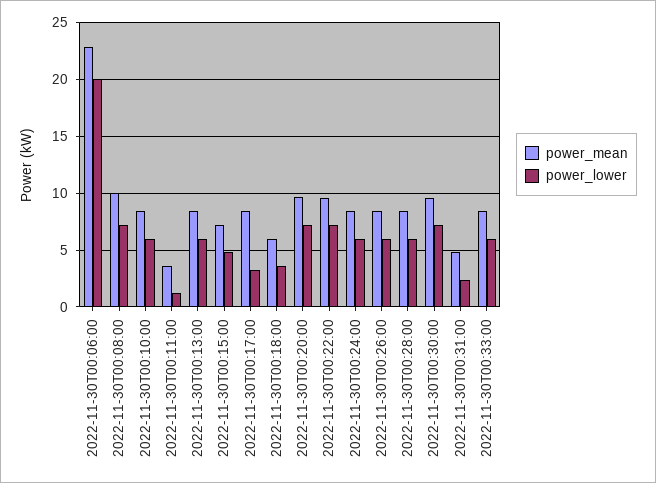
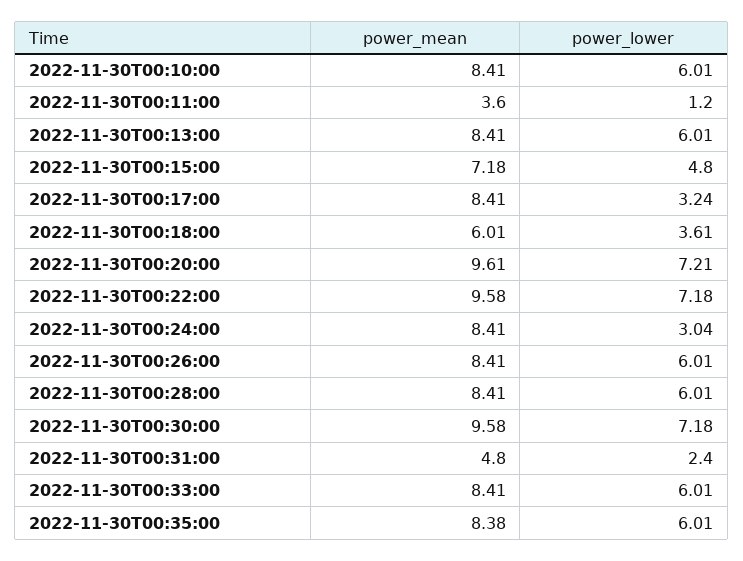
power_mean, 2022-11-30T00:06:00: 23 -> none
power_lower, 2022-11-30T00:06:00: 20 -> none
power_mean, 2022-11-30T00:08:00: 10 -> none
power_lower, 2022-11-30T00:08:00: 7 -> none
power_lower, 2022-11-30T00:24:00: 6 -> 3.04
power_mean, 2022-11-30T00:35:00: none -> 8.38
power_lower, 2022-11-30T00:35:00: none -> 6.01

